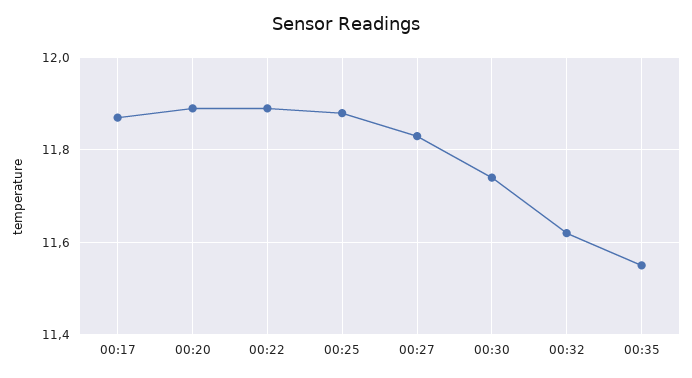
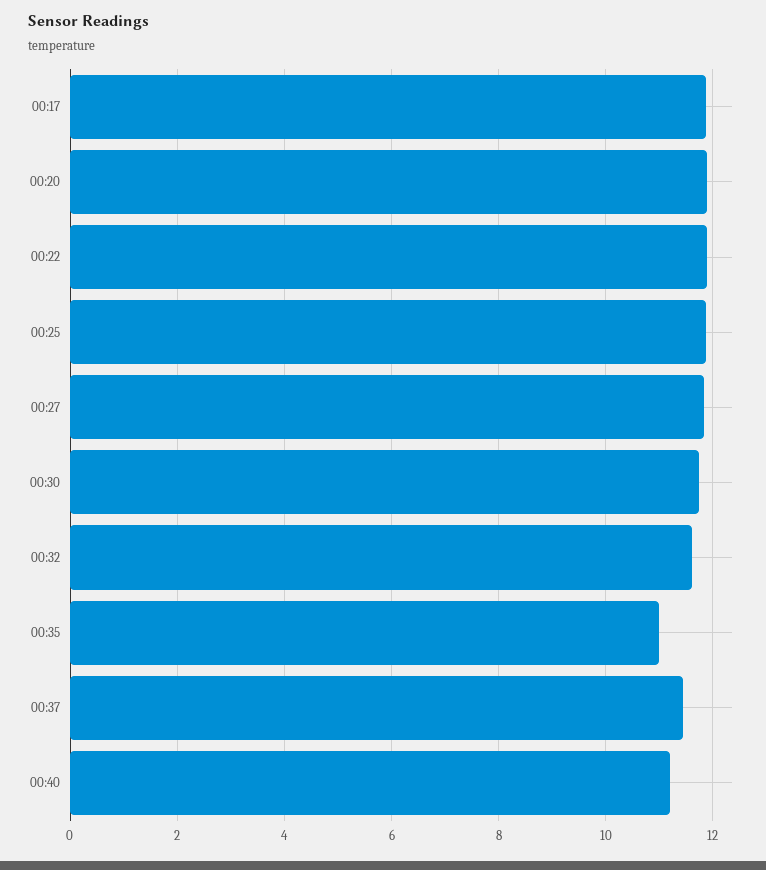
00:35: 11.55 -> 11
00:37: none -> 11.4
00:40: none -> 11.2

